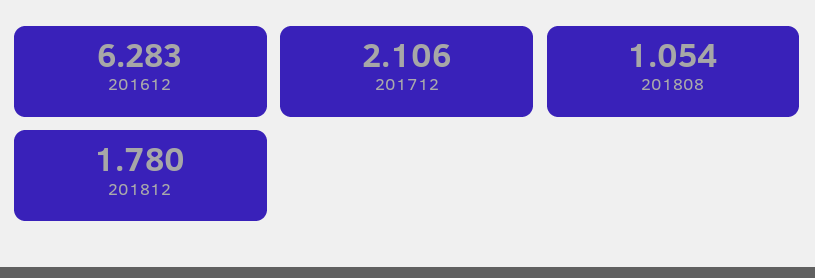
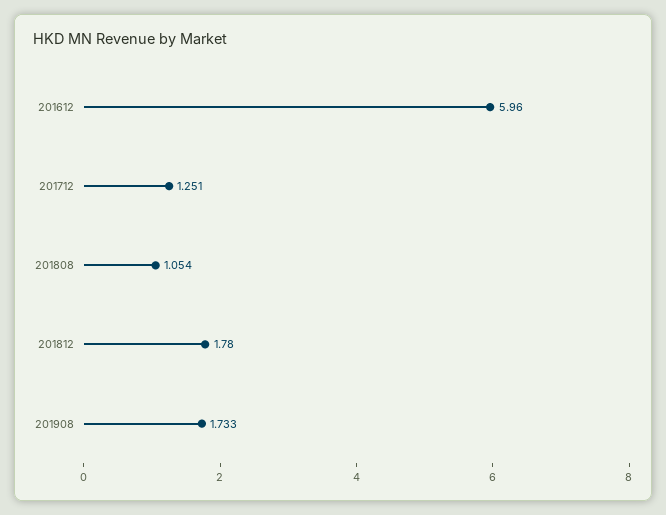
201612: 6.283 -> 5.96
201712: 2.106 -> 1.251
201908: none -> 1.733

